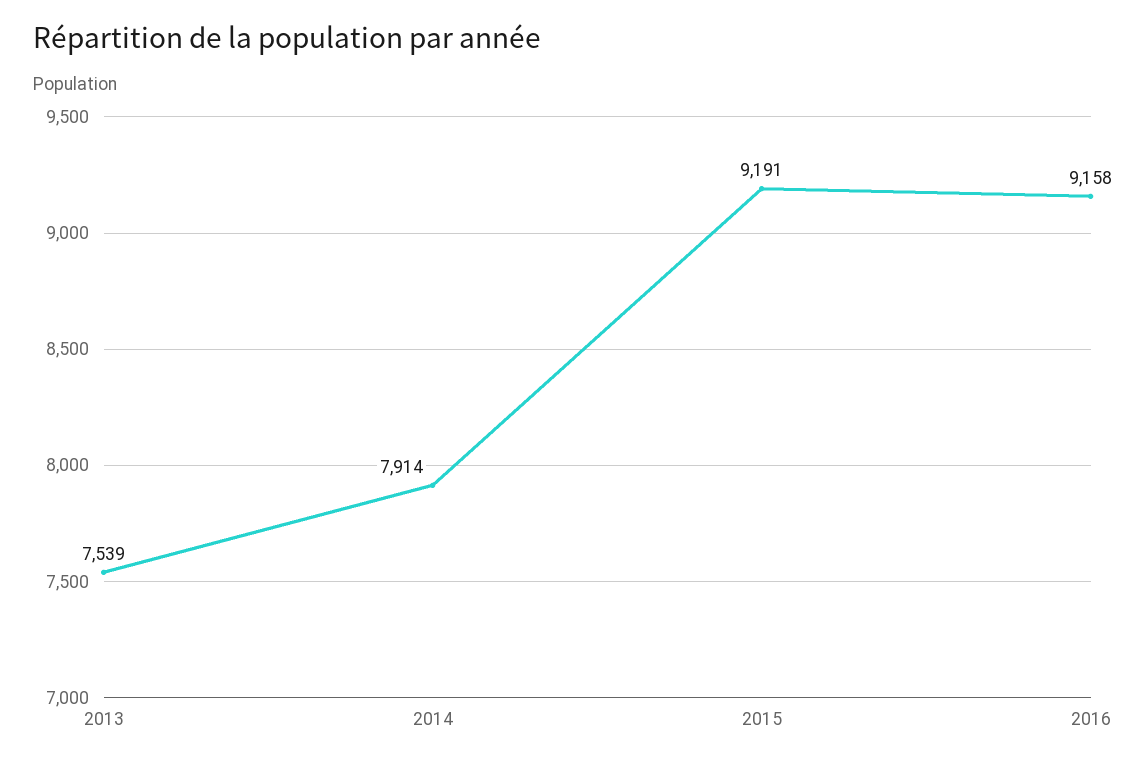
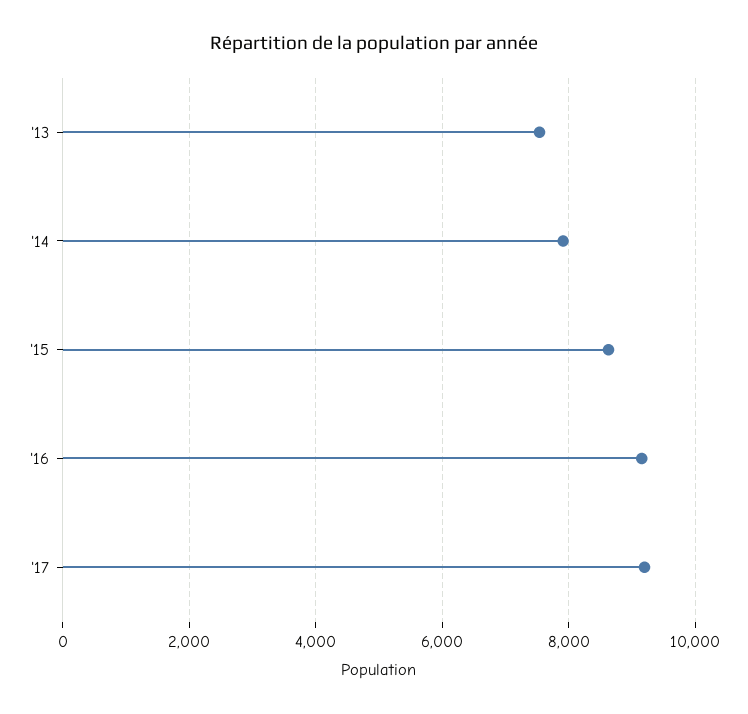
2015: 9191 -> 8600
'17: none -> 9200

